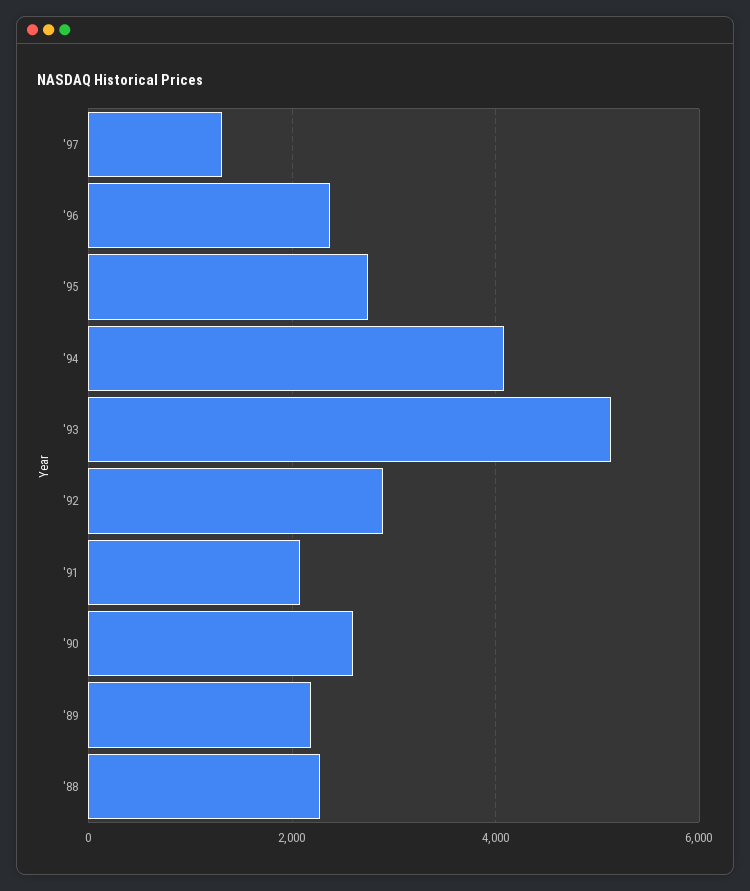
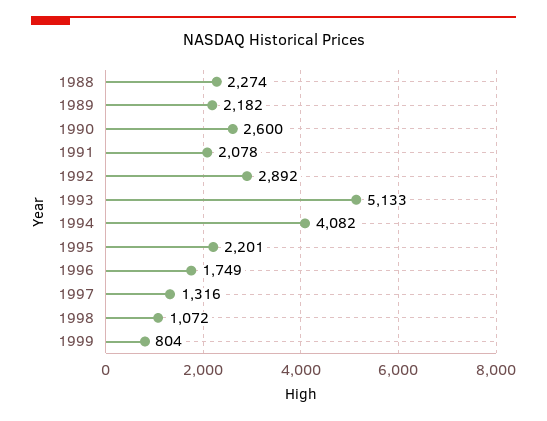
'96: 2400 -> 1749
'95: 2800 -> 2201
1998: none -> 1072
1999: none -> 804

